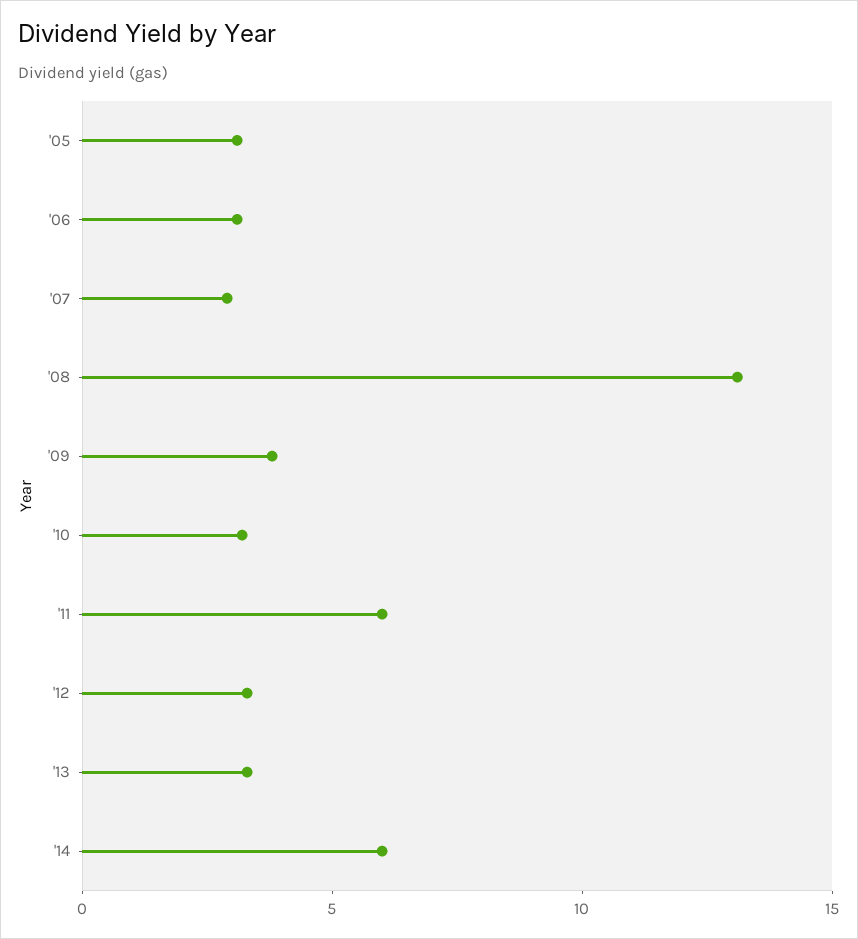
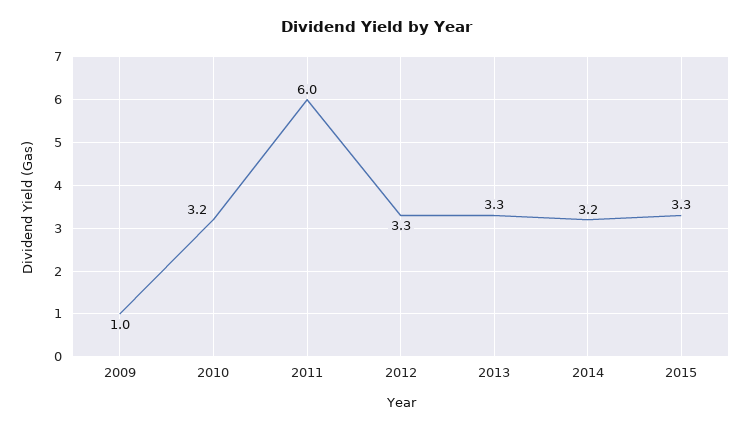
'05: 3 -> none
'06: 3 -> none
'07: 3 -> none
'08: 13 -> none
'09: 4 -> 1
'14: 6 -> 3.2
2015: none -> 3.3

